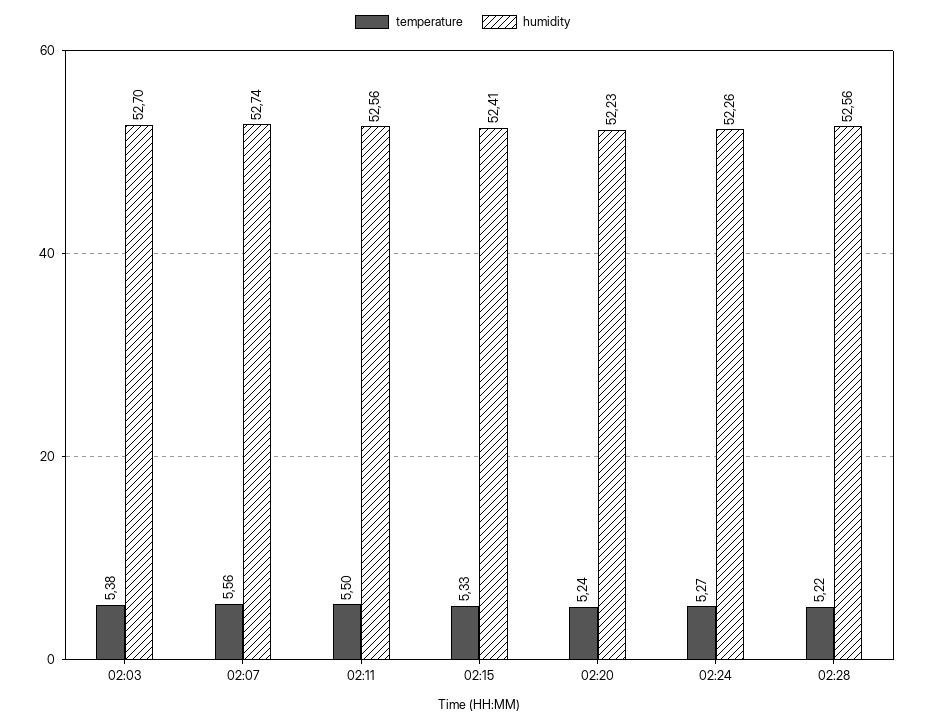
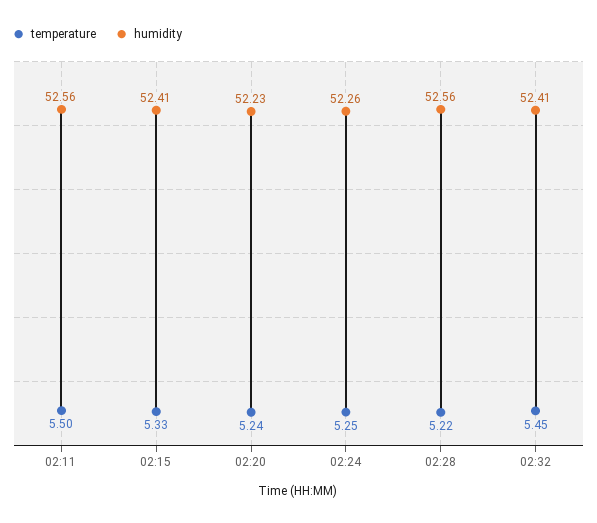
temperature, 02:03: 5.38 -> none
humidity, 02:03: 52.7 -> none
temperature, 02:07: 5.56 -> none
humidity, 02:07: 52.74 -> none
temperature, 02:24: 5.27 -> 5.25
temperature, 02:32: none -> 5.45
humidity, 02:32: none -> 52.41

